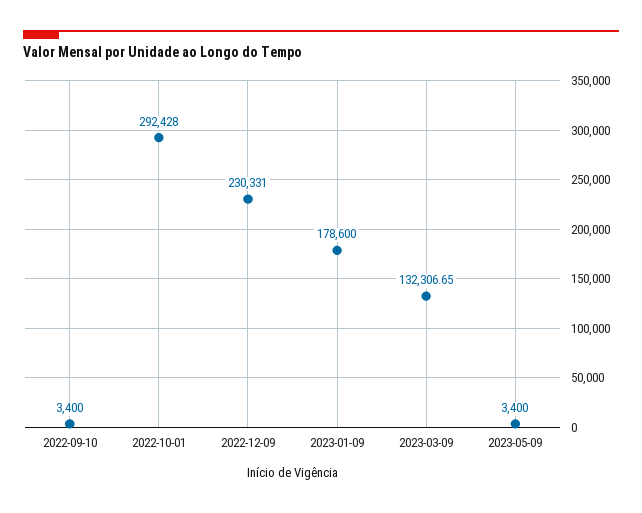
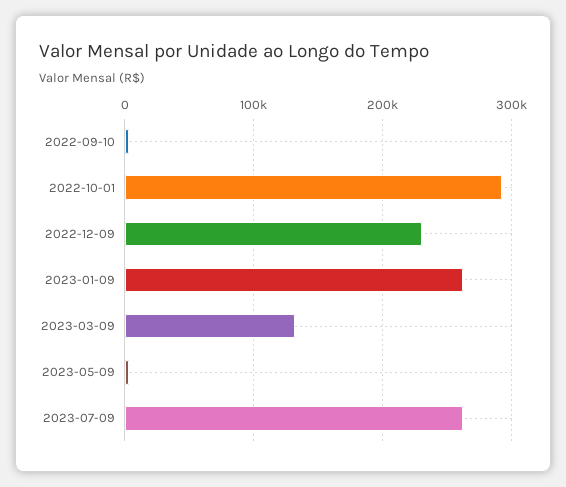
2023-01-09: 178600 -> 260000
2023-07-09: none -> 260000

